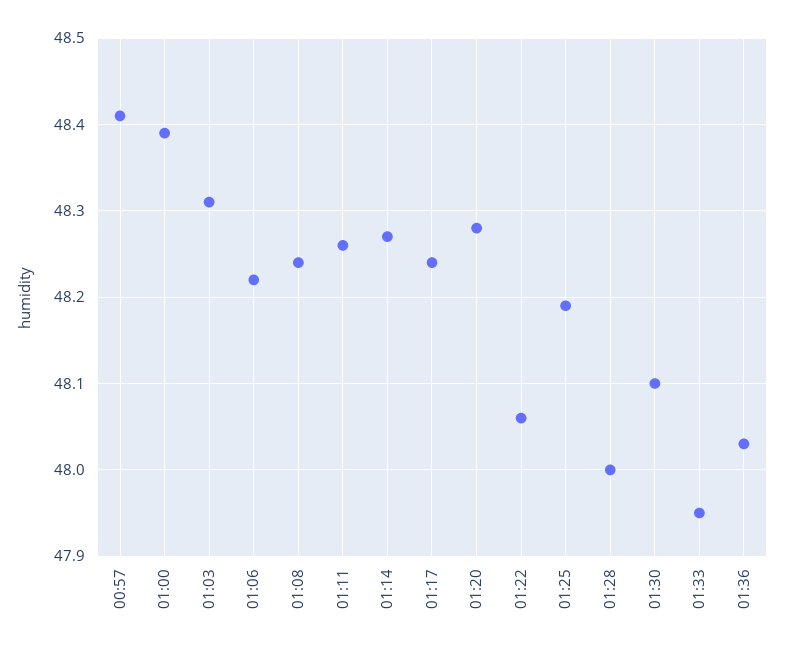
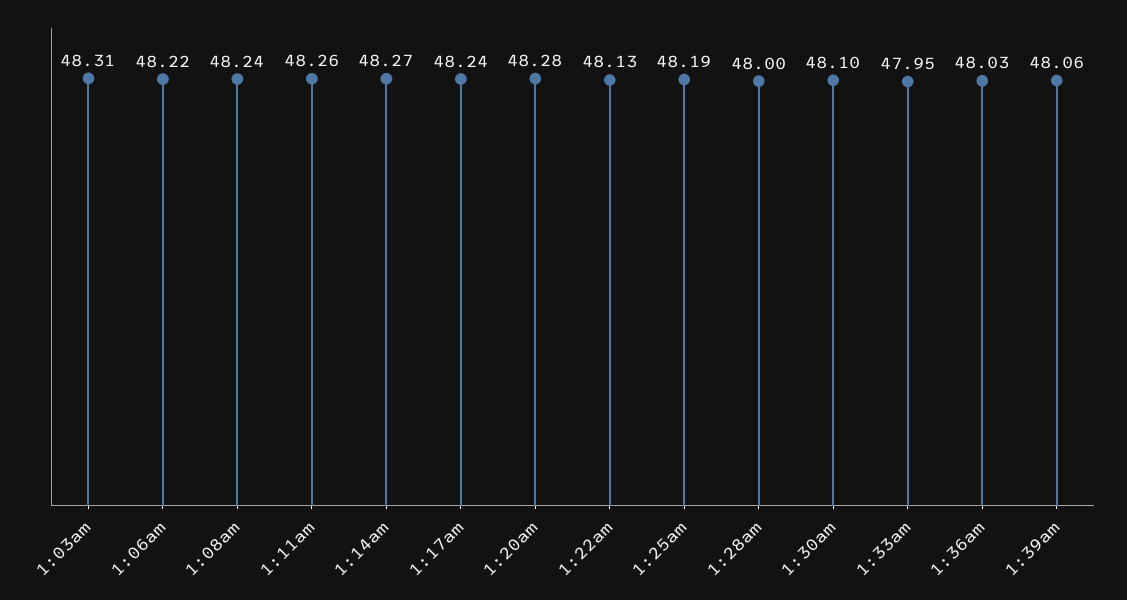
00:57: 48.41 -> none
01:00: 48.39 -> none
01:22: 48.06 -> 48.13
1:39am: none -> 48.06

